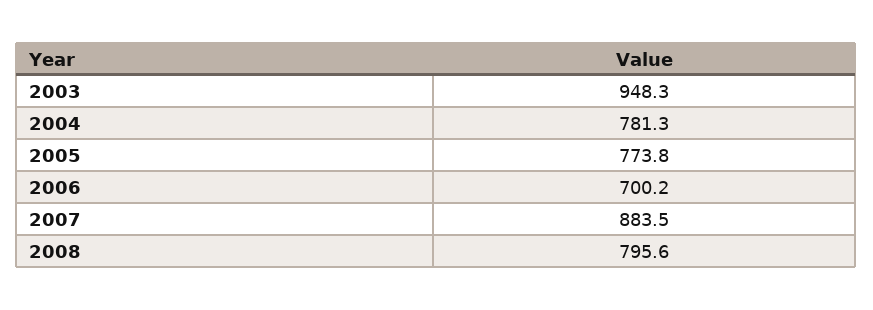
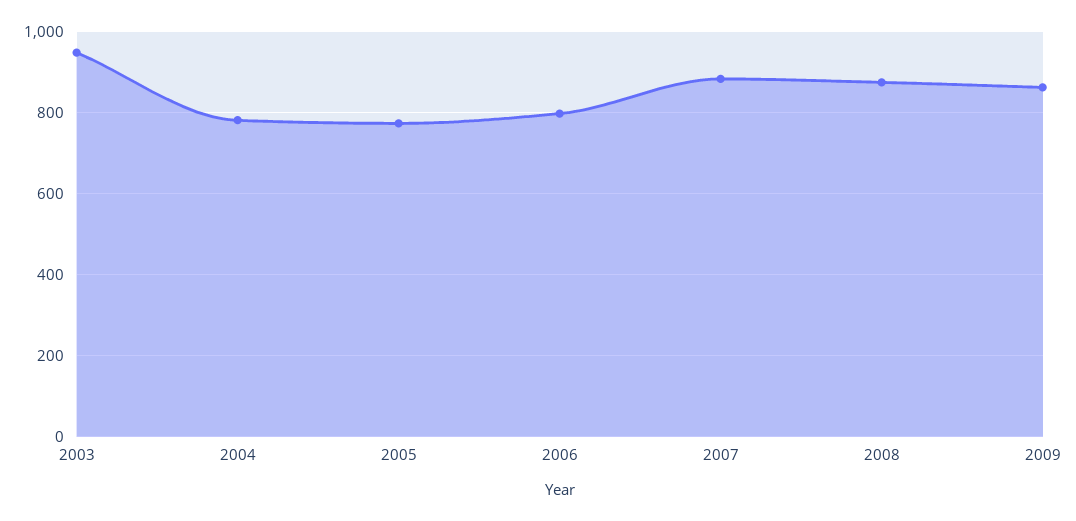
2006: 700.2 -> 800
2008: 795.6 -> 880
2009: none -> 860

